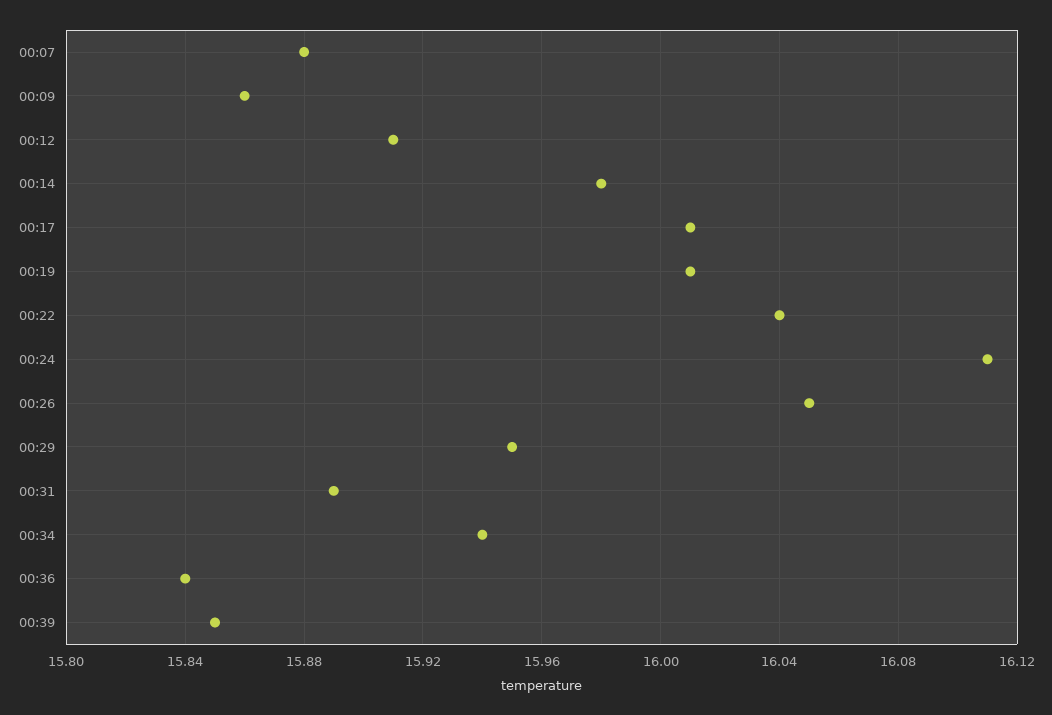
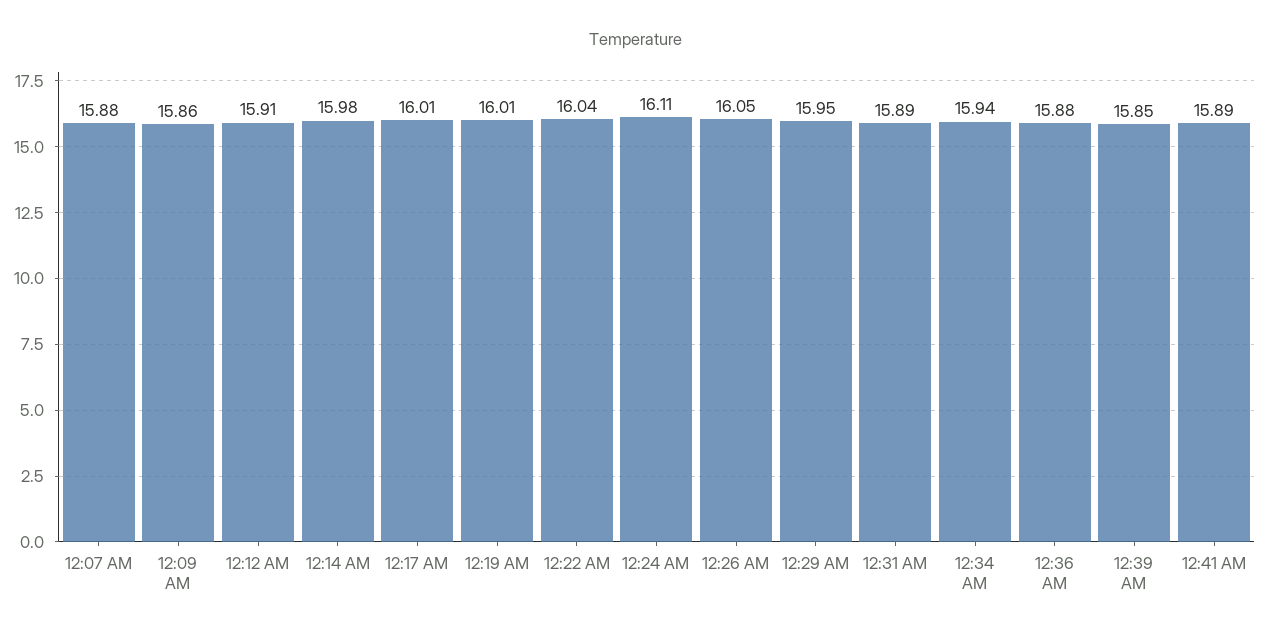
00:36: 15.84 -> 15.88
12:41 AM: none -> 15.89

